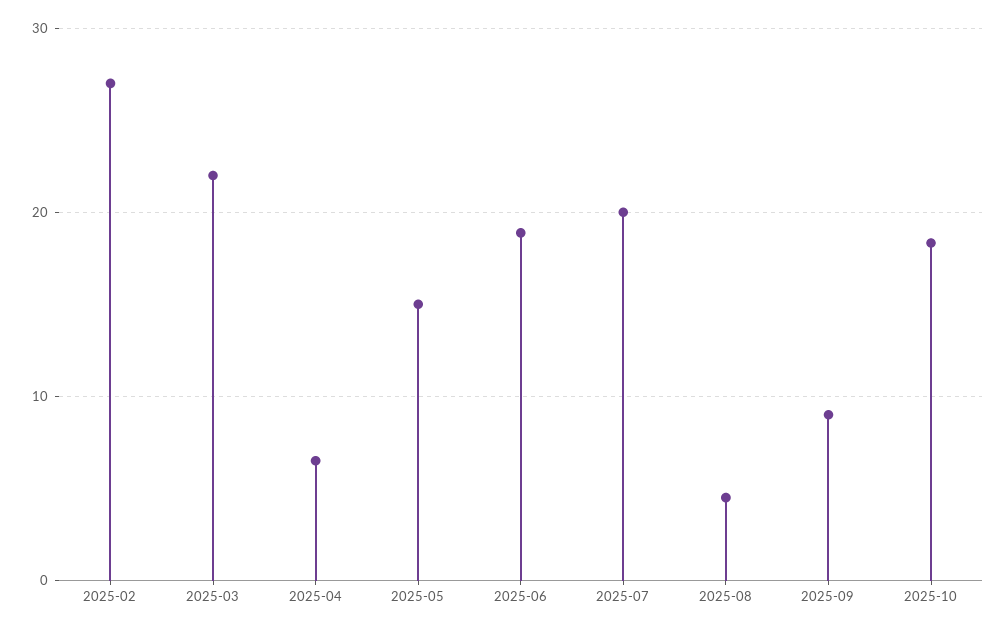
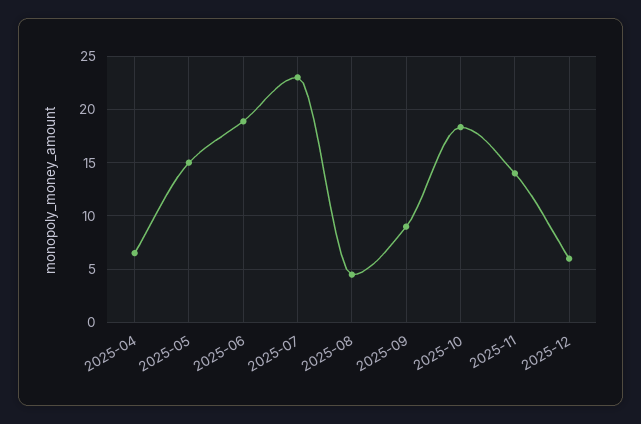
2025-02: 27 -> none
2025-03: 22 -> none
2025-07: 20 -> 23
2025-11: none -> 14
2025-12: none -> 6

